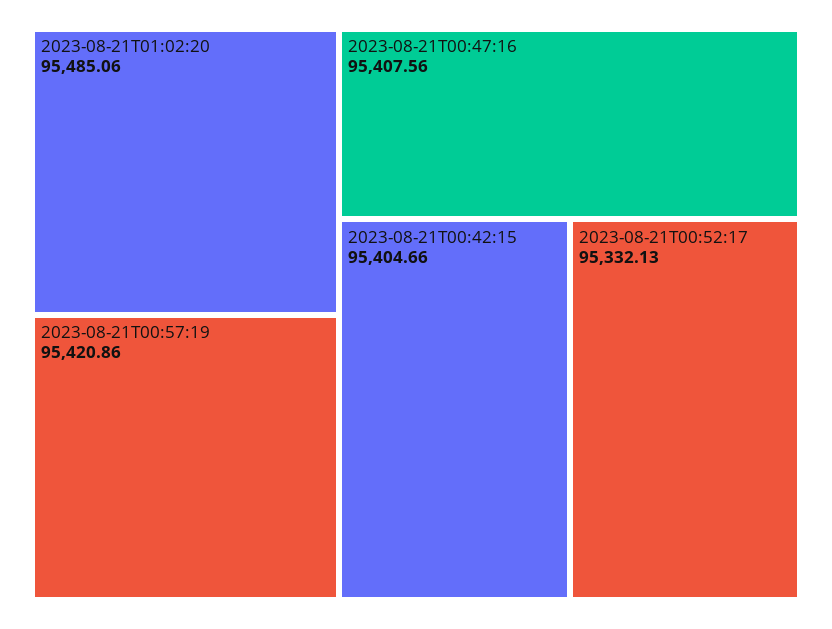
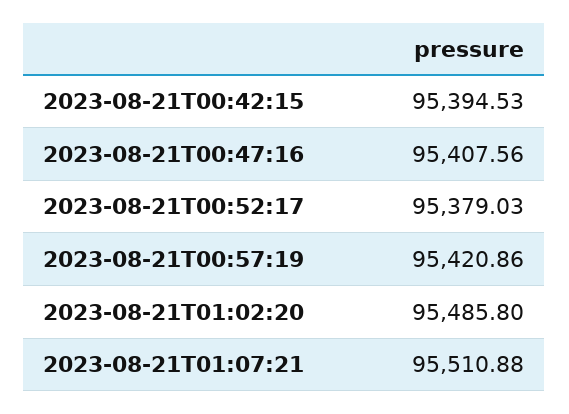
2023-08-21T01:02:20: 95485.06 -> 95485.8
2023-08-21T00:42:15: 95404.66 -> 95394.53
2023-08-21T00:52:17: 95332.13 -> 95379.03
2023-08-21T01:07:21: none -> 95510.88

